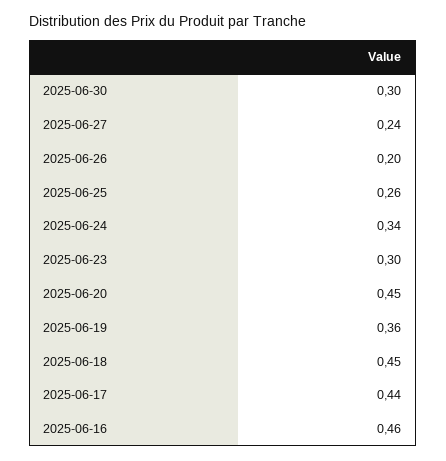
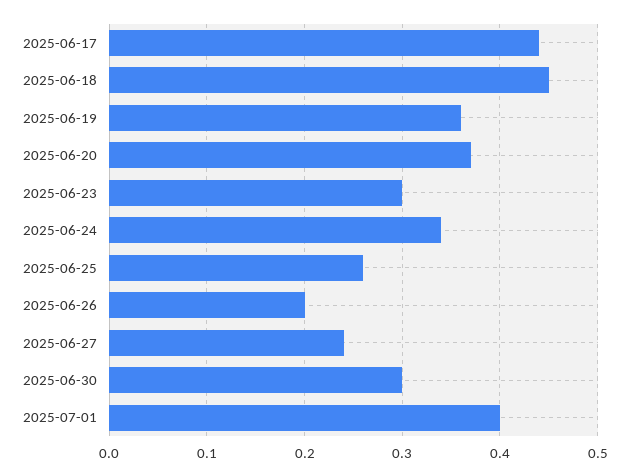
2025-06-20: 0.45 -> 0.37
2025-06-16: 0.46 -> none
2025-07-01: none -> 0.4

